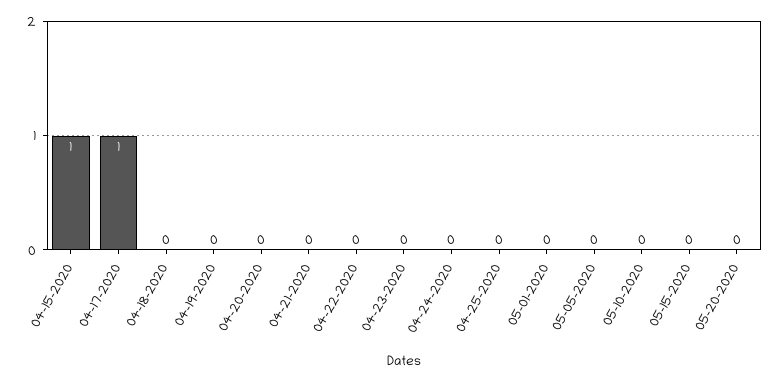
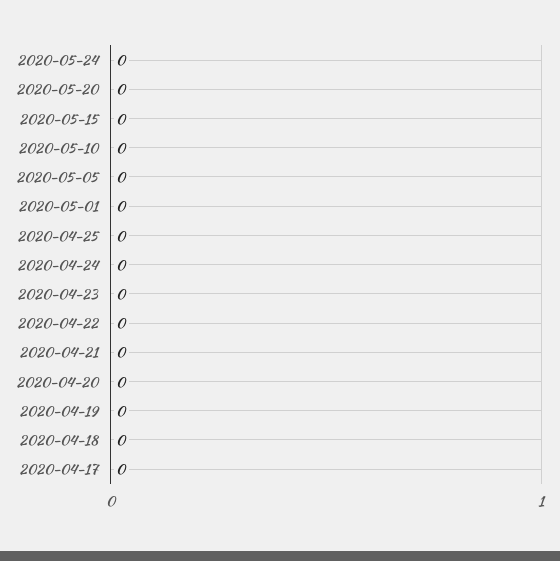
04-15-2020: 1 -> none
04-17-2020: 1 -> 0
2020-05-24: none -> 0

